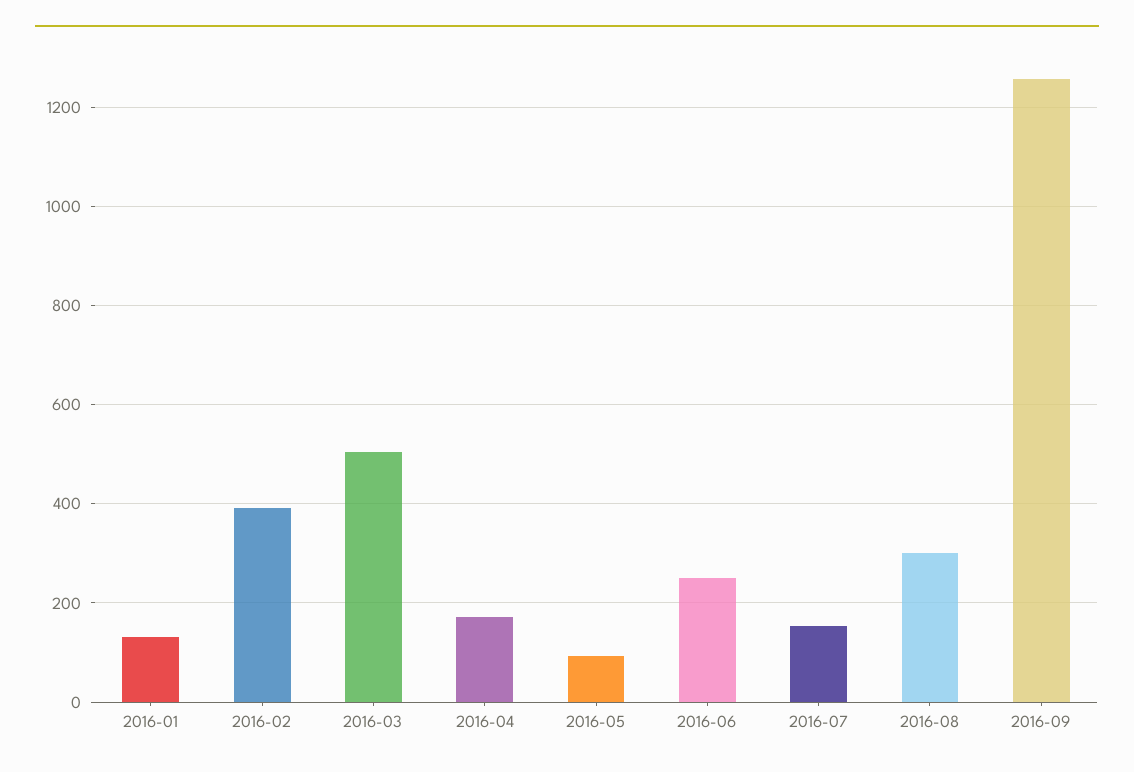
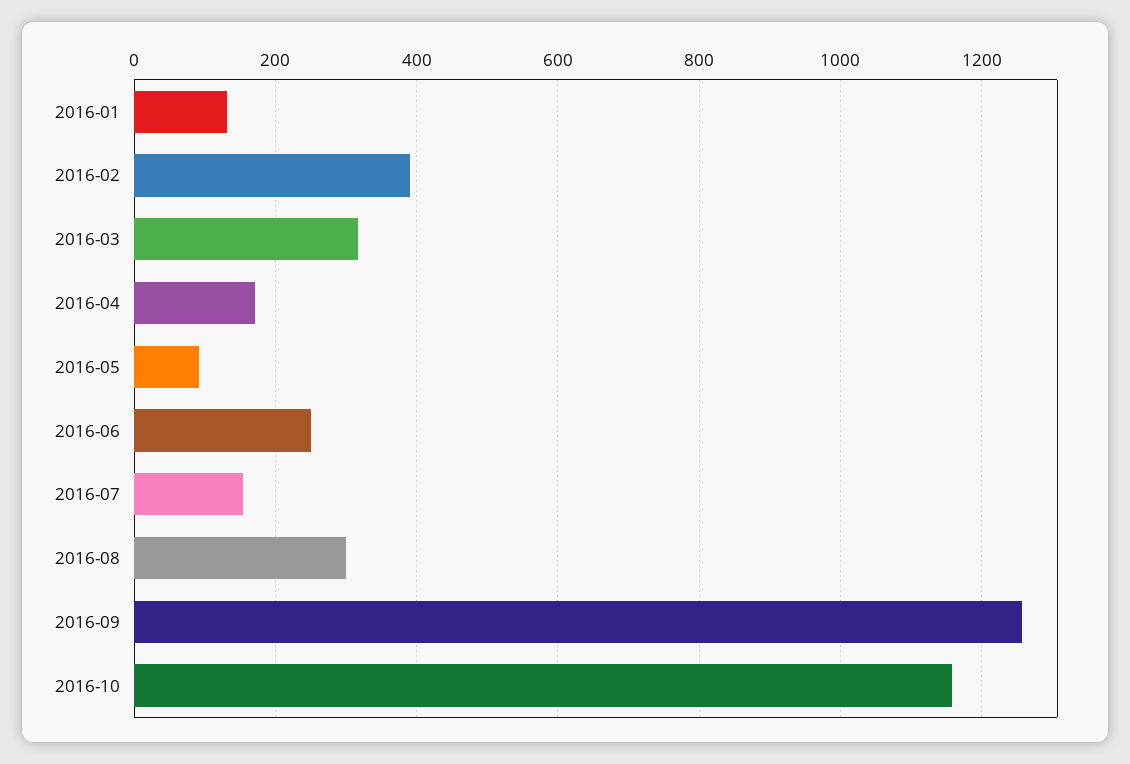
2016-03: 500 -> 320
2016-10: none -> 1160

